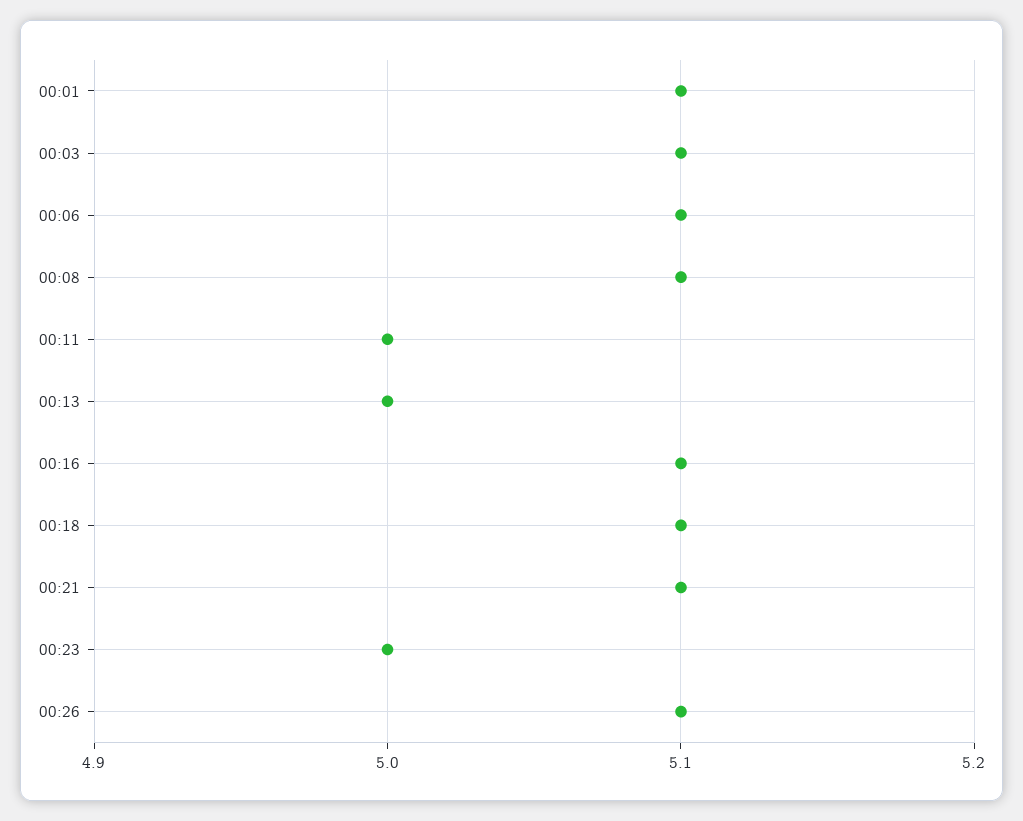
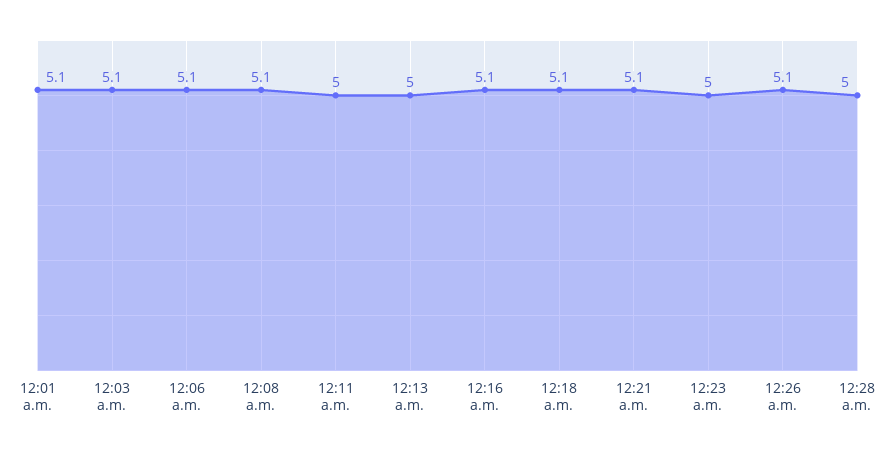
12:28 a.m.: none -> 5

